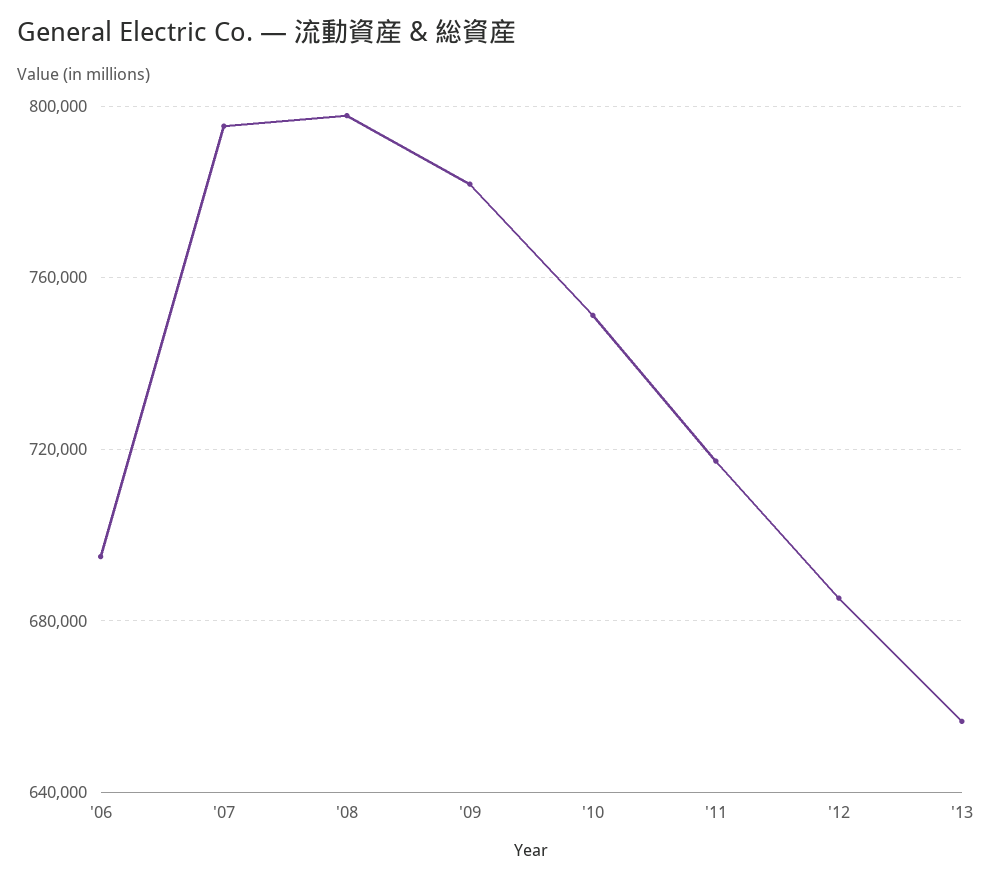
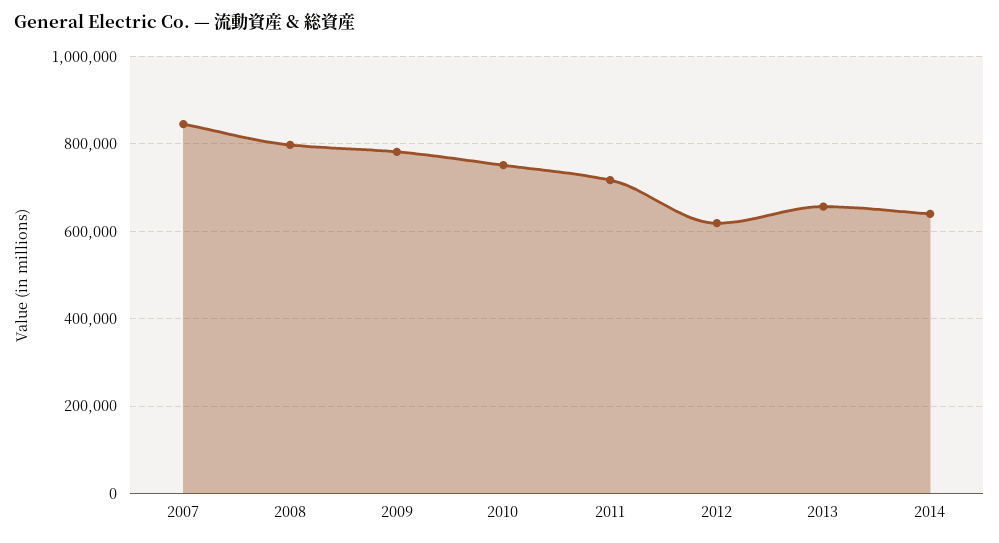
'06: 695000 -> none
'07: 795000 -> 840000
'12: 685000 -> 620000
2014: none -> 640000

